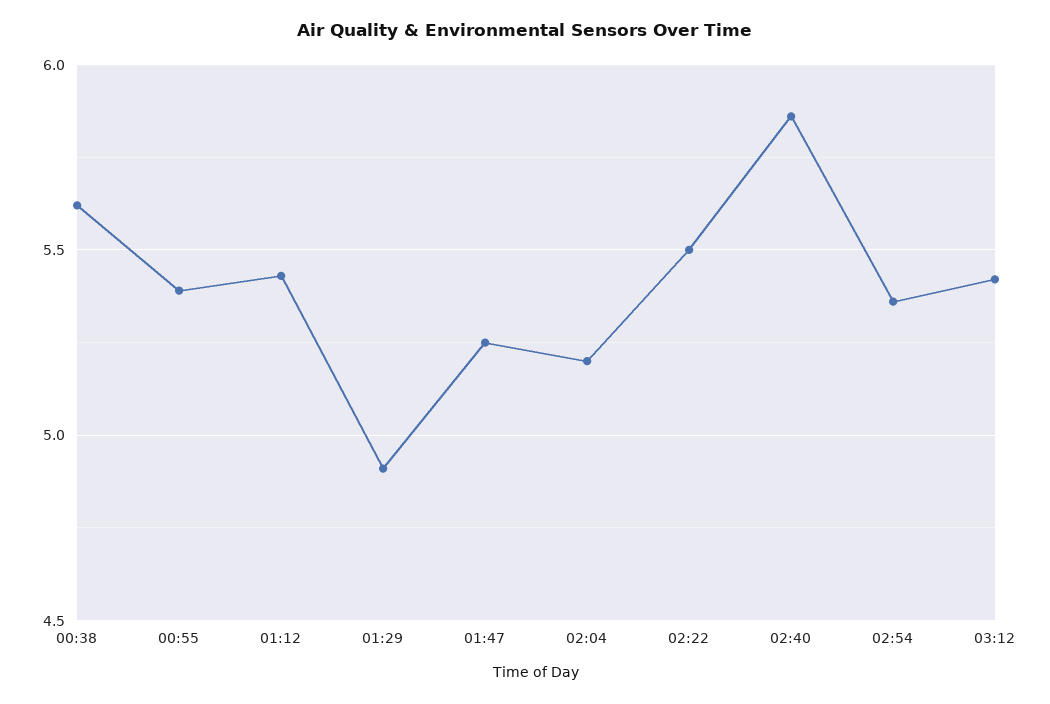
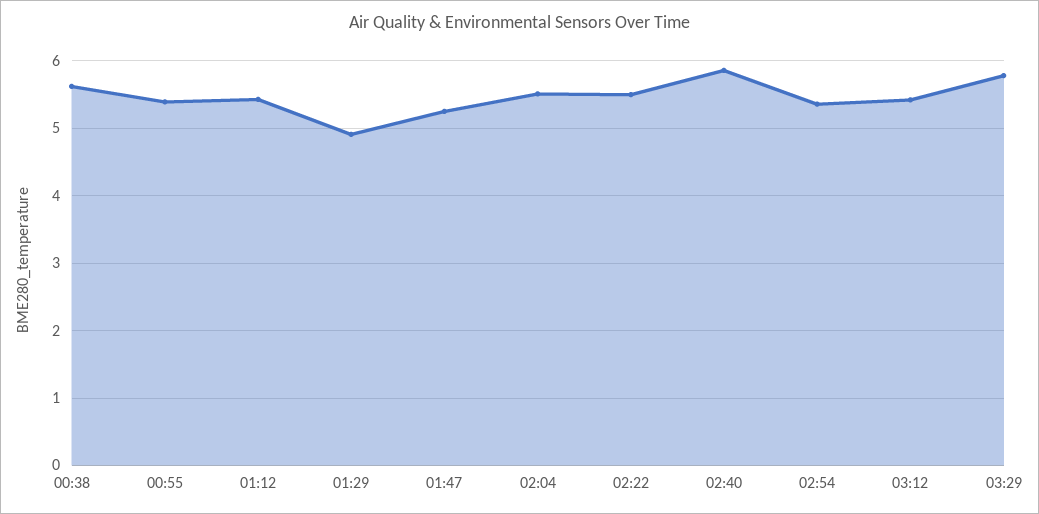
02:04: 5.2 -> 5.5
03:29: none -> 5.8

